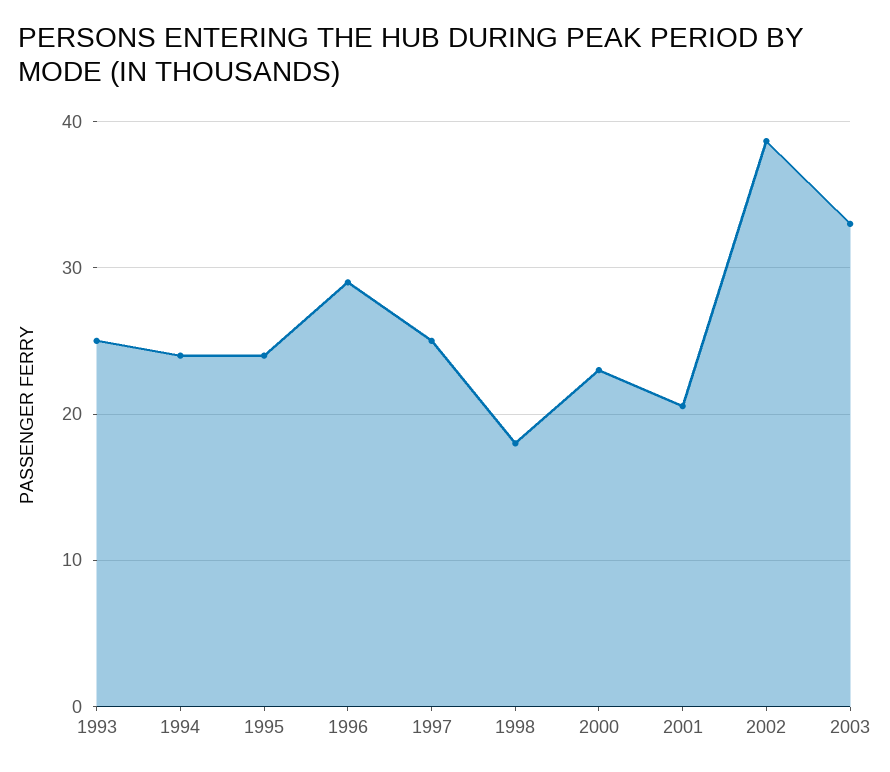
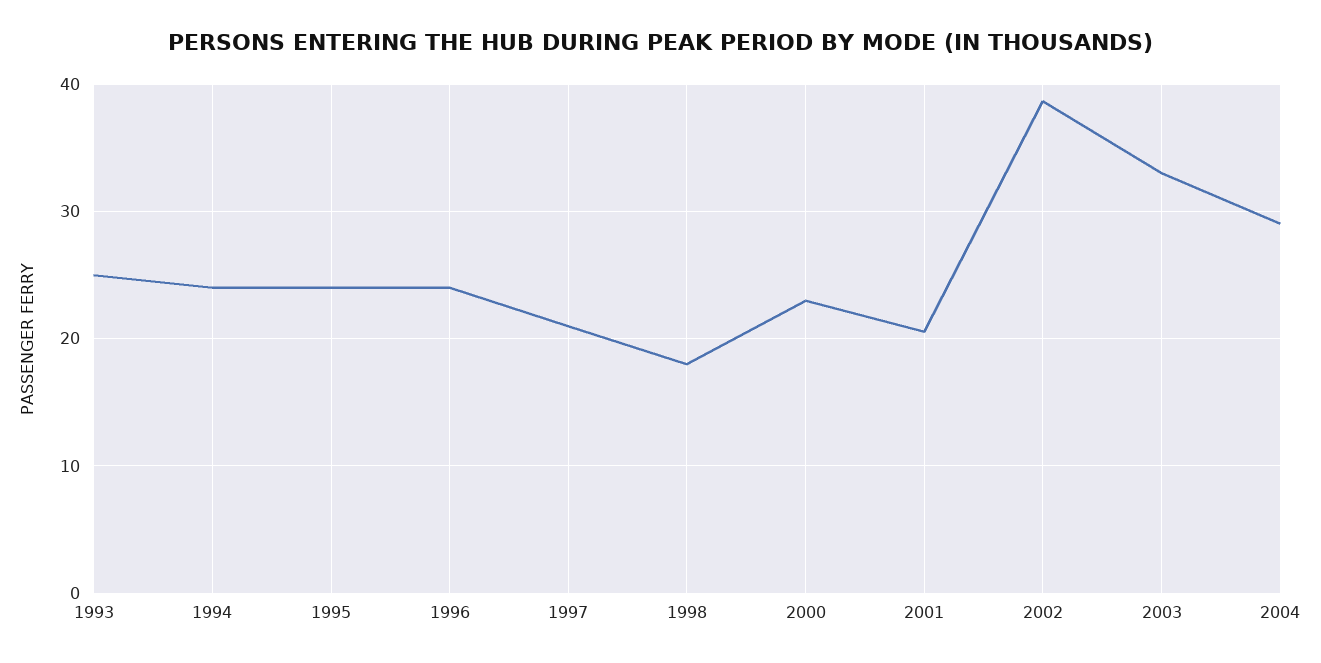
1996: 29 -> 24
1997: 25 -> 21
2004: none -> 29

